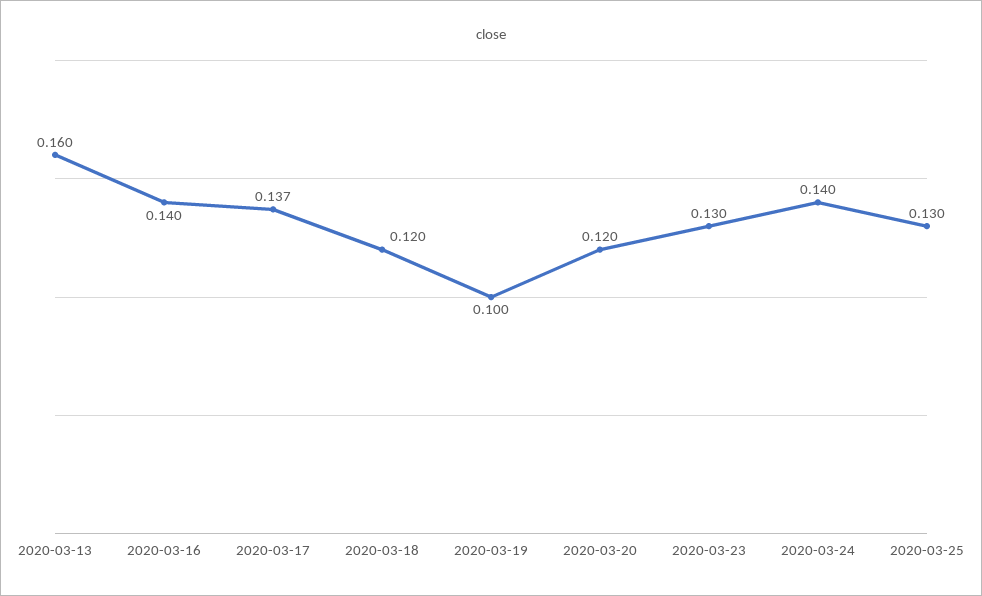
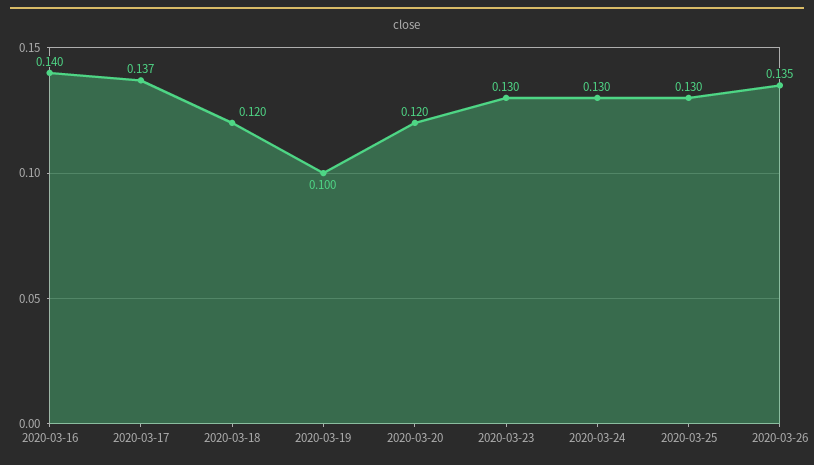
2020-03-13: 0.16 -> none
2020-03-24: 0.14 -> 0.13
2020-03-26: none -> 0.135

